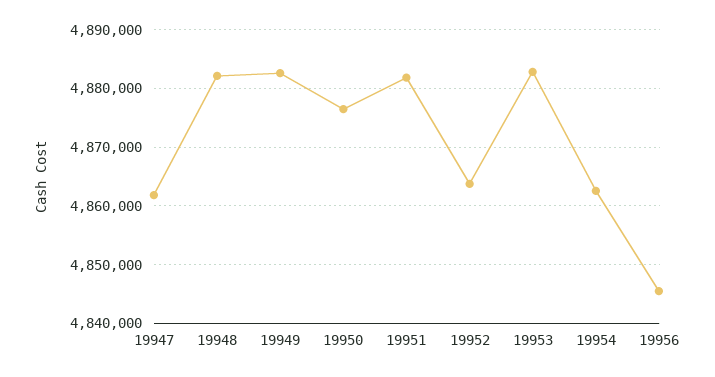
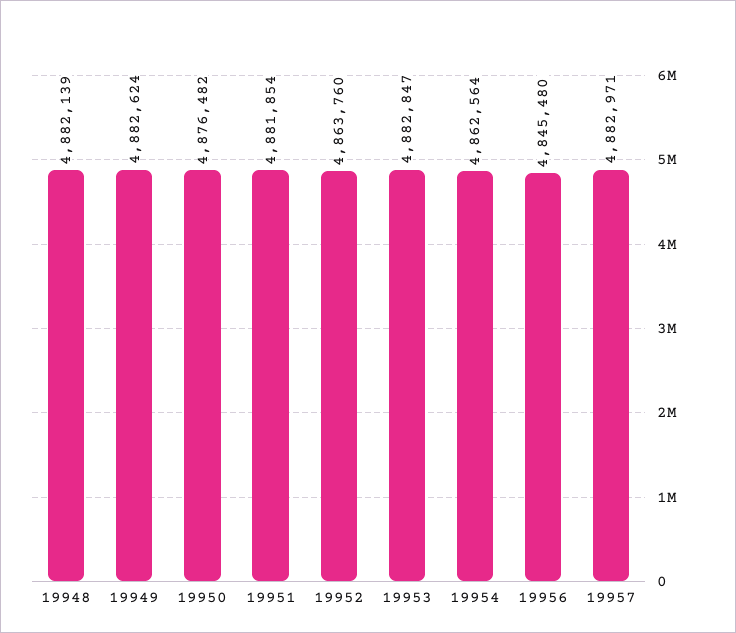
19947: 4862000 -> none
19957: none -> 4882971

